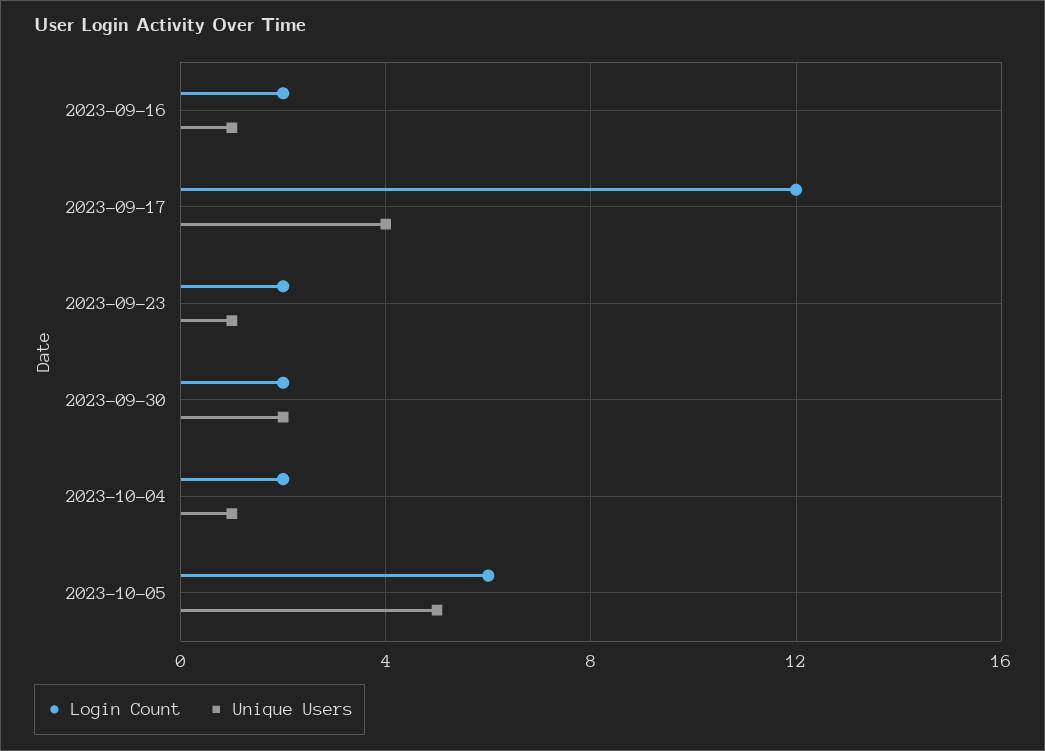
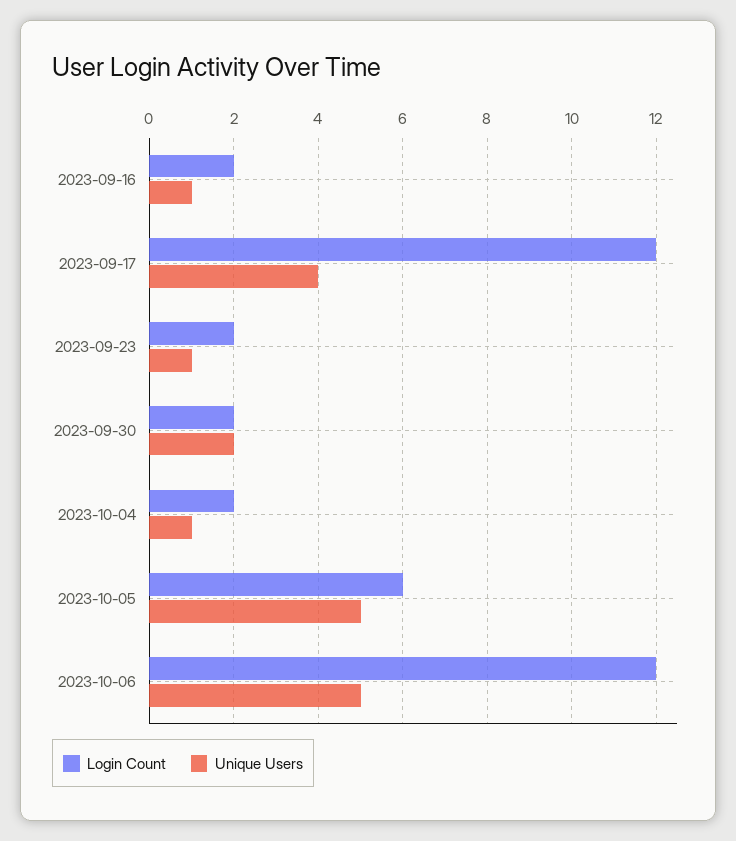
Login Count, 2023-10-06: none -> 12
Unique Users, 2023-10-06: none -> 5

